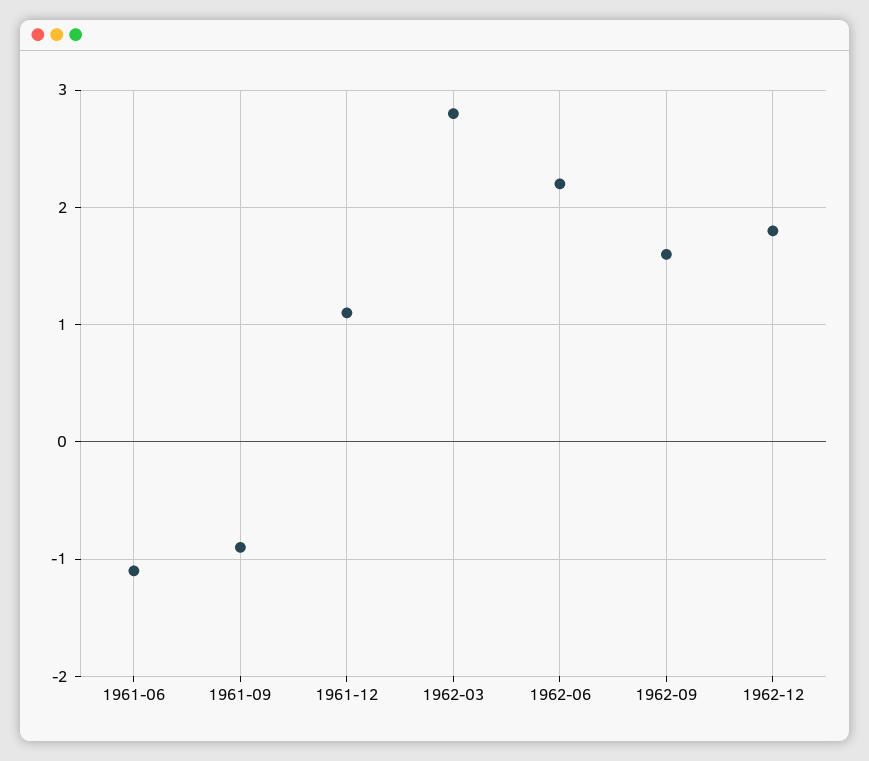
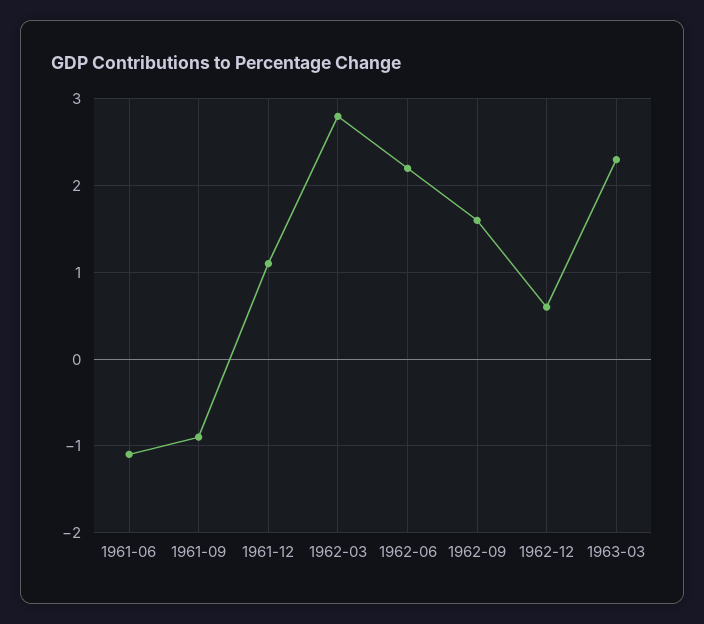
1962-12: 1.8 -> 0.6
1963-03: none -> 2.3

